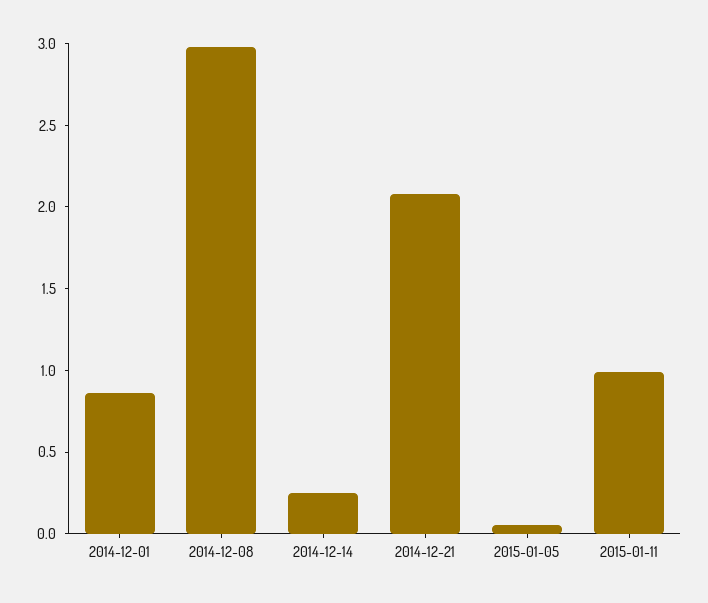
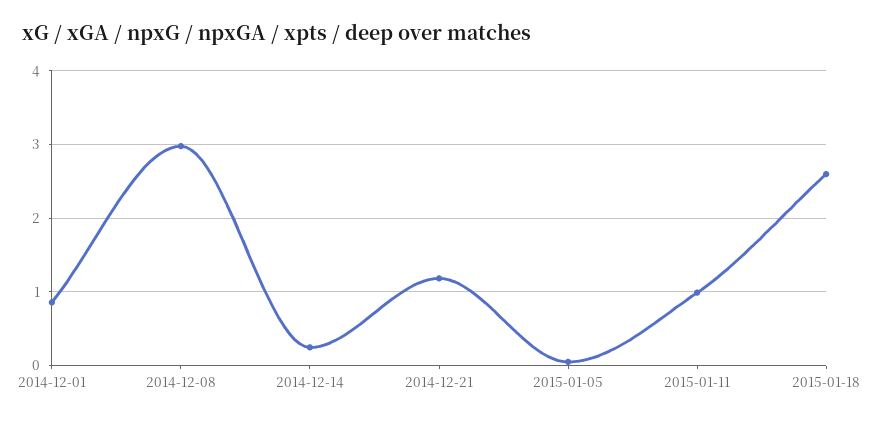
2014-12-21: 2.1 -> 1.2
2015-01-18: none -> 2.6

